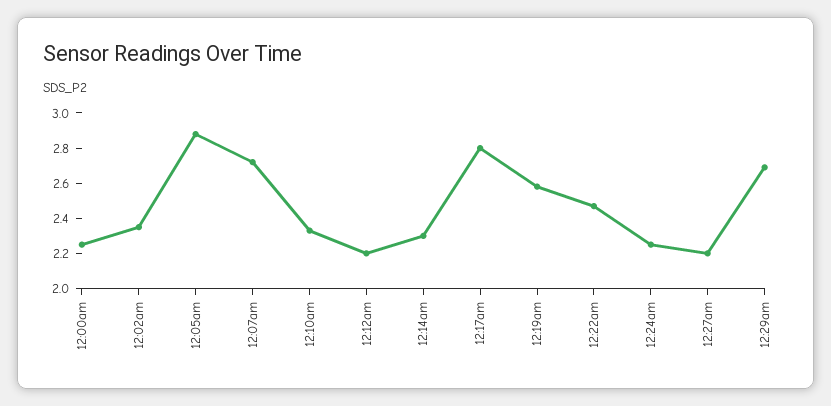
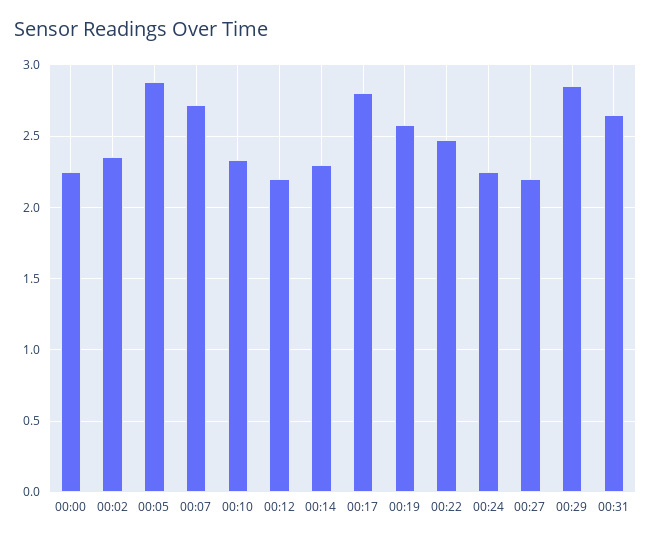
12:29am: 2.7 -> 2.85
00:31: none -> 2.65

